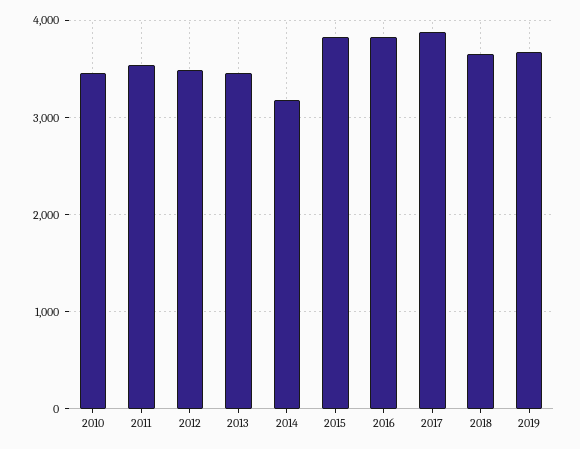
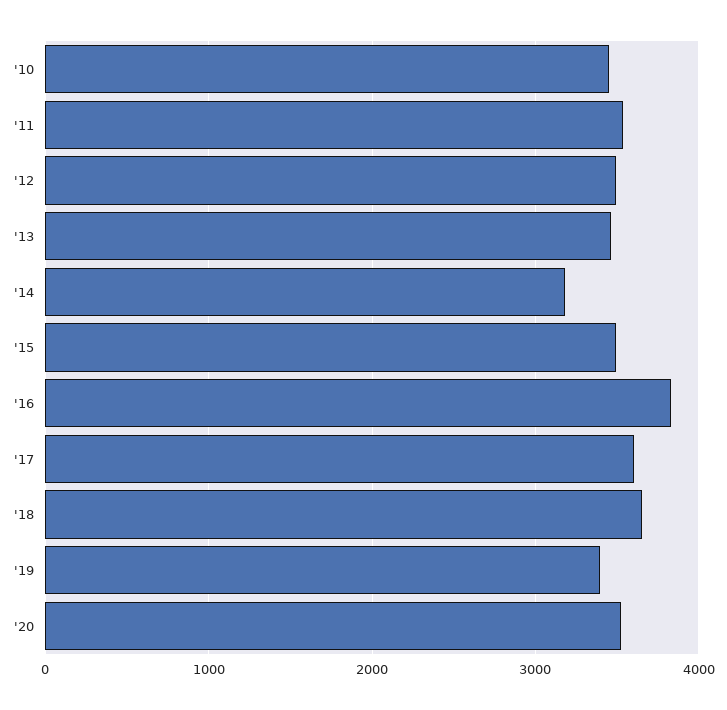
2015: 3800 -> 3500
2017: 3900 -> 3600
2019: 3700 -> 3400
'20: none -> 3500

